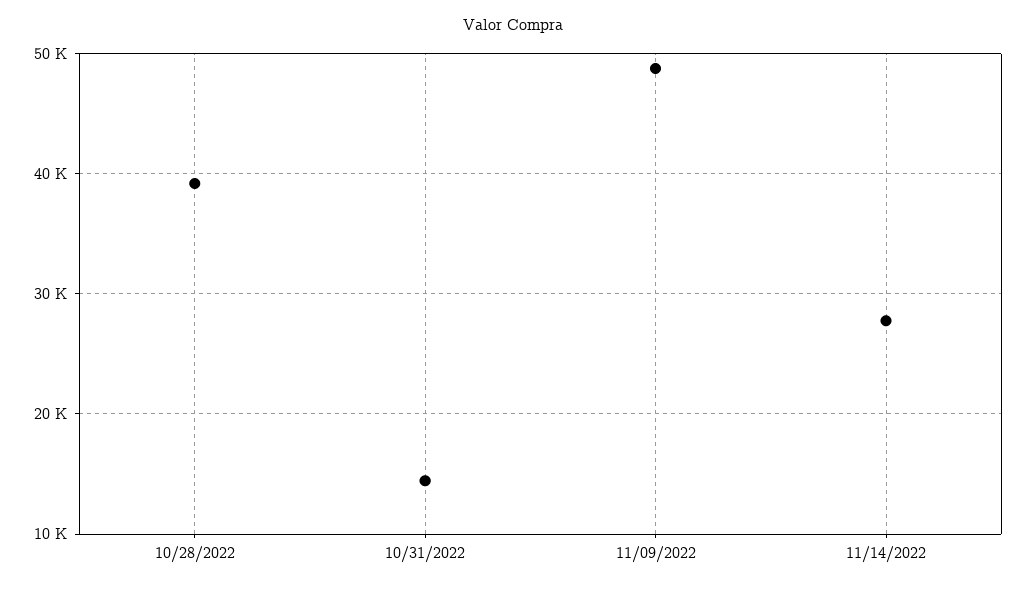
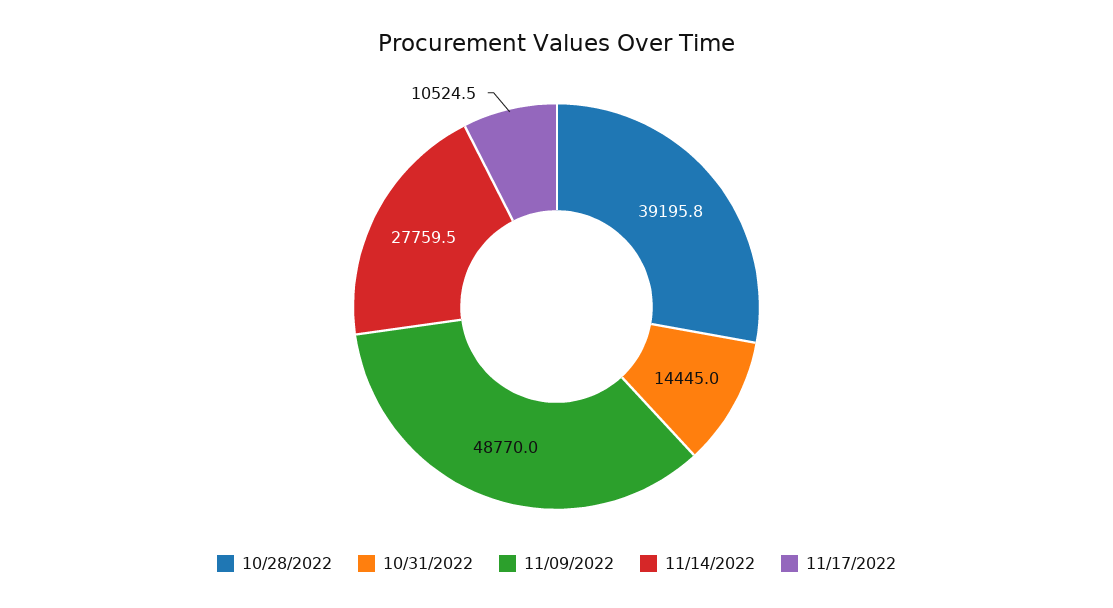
11/17/2022: none -> 10524.5

